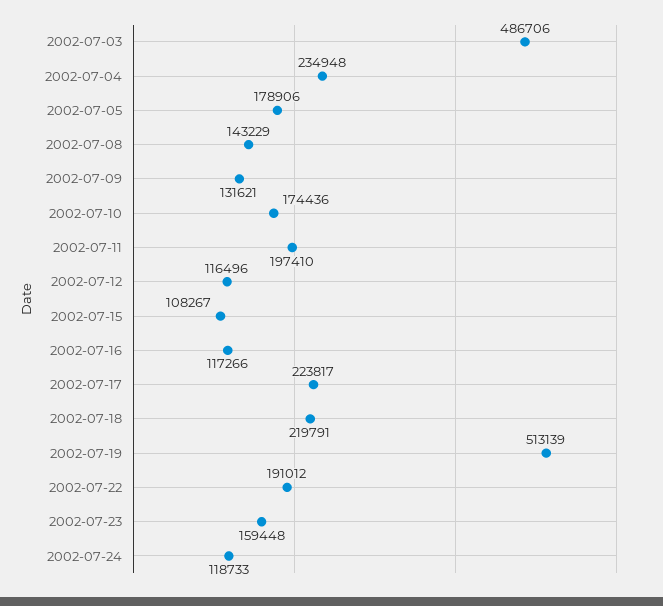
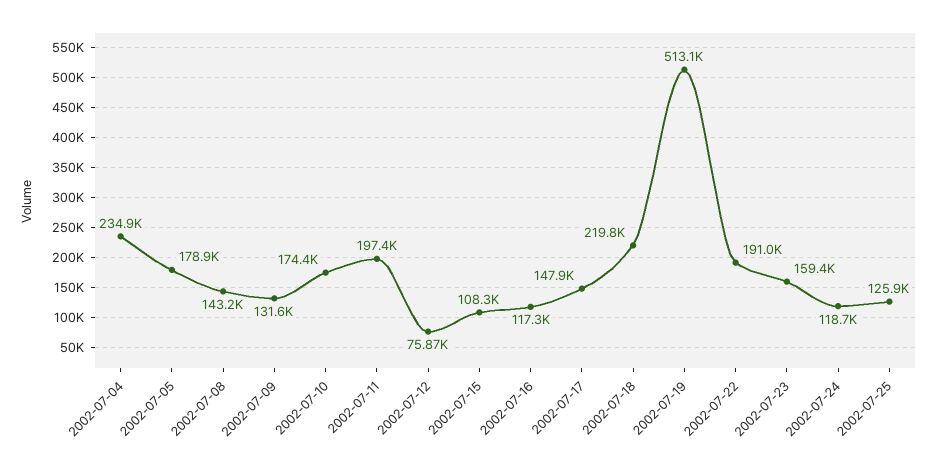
2002-07-03: 486706 -> none
2002-07-12: 116496 -> 75870
2002-07-17: 223817 -> 147900
2002-07-25: none -> 125900

